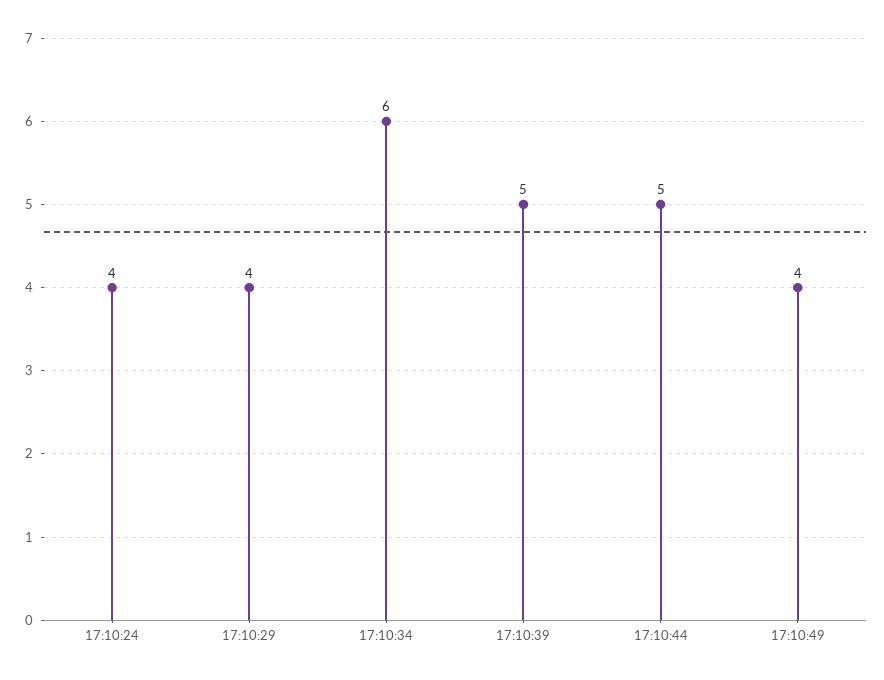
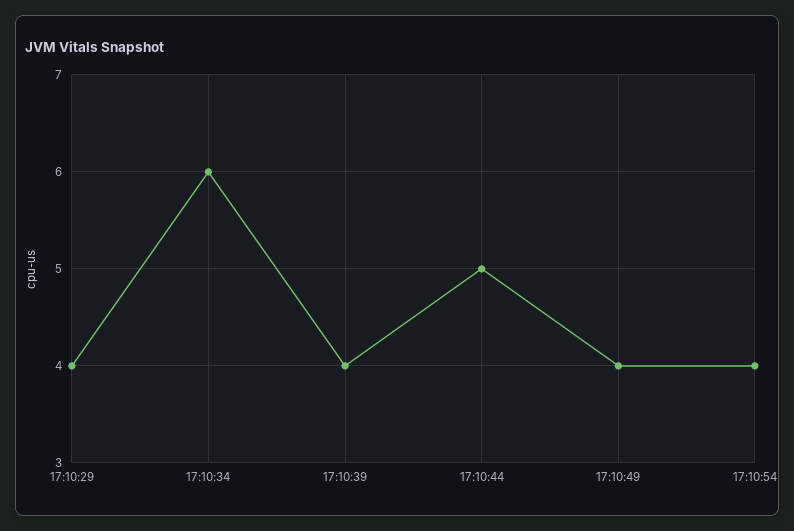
17:10:24: 4 -> none
17:10:39: 5 -> 4
17:10:54: none -> 4

